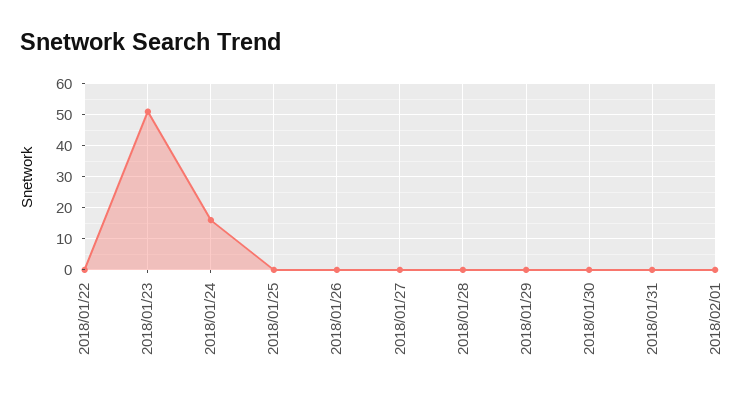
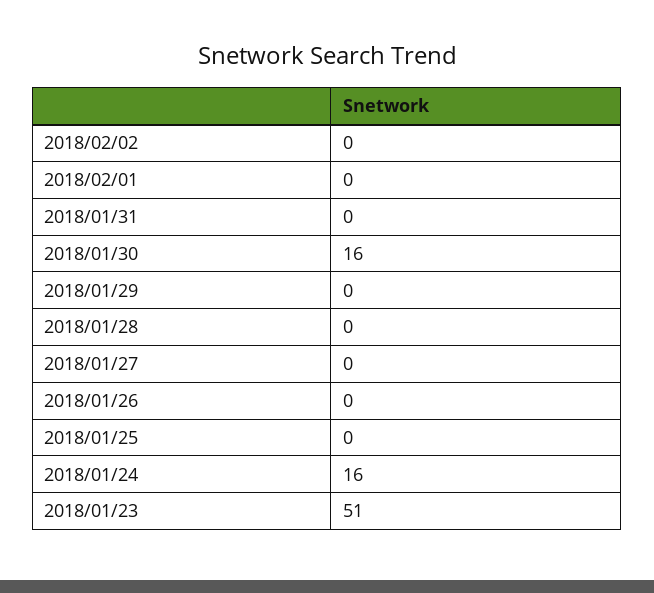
2018/01/22: 0 -> none
2018/01/30: 0 -> 16
2018/02/02: none -> 0

